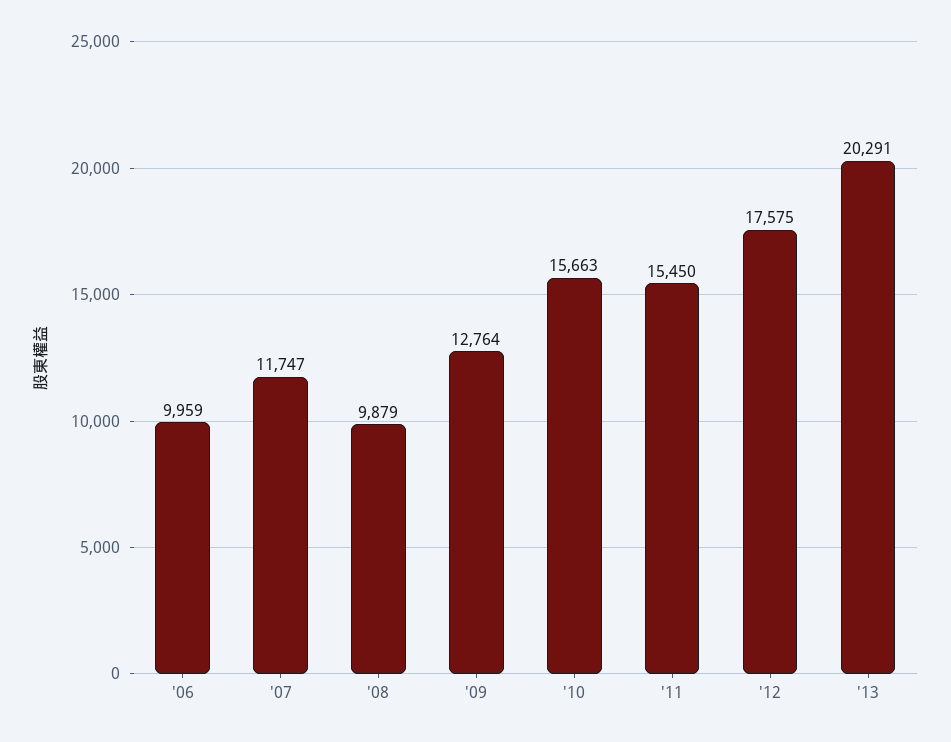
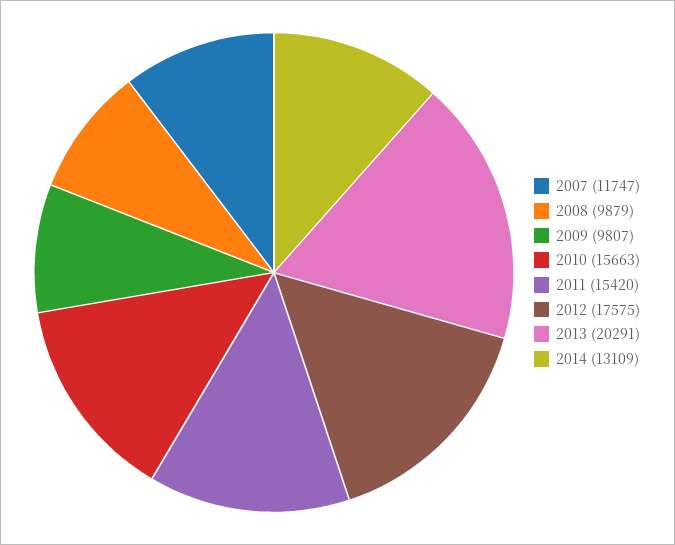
'06: 9959 -> none
'09: 12764 -> 9807
'11: 15450 -> 15420
2014: none -> 13109

